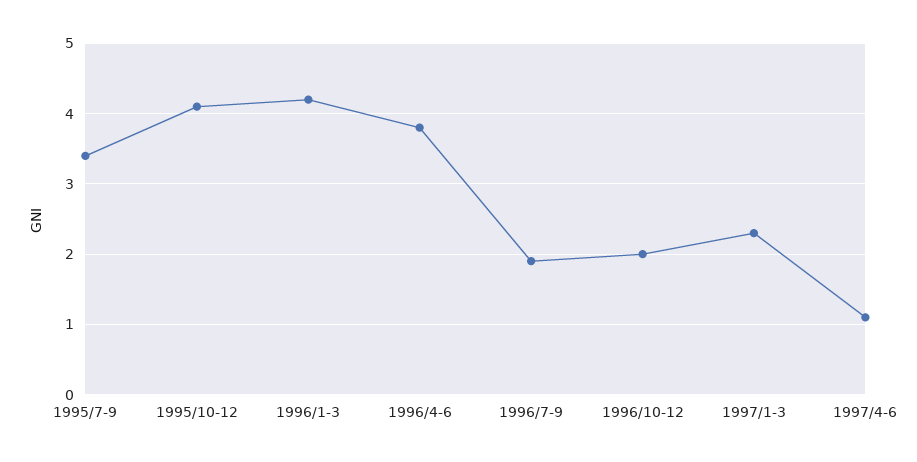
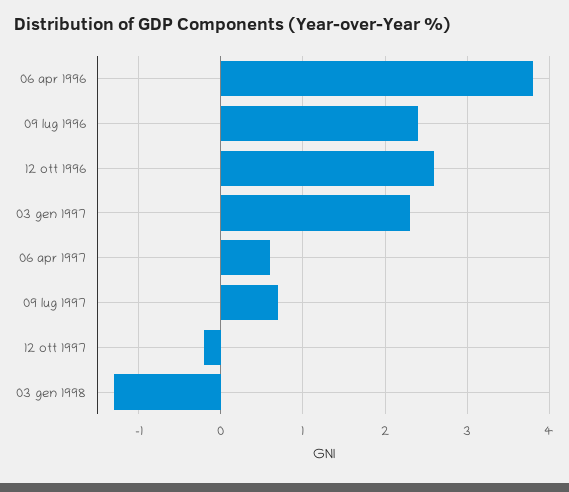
1995/7-9: 3.4 -> none
1995/10-12: 4.1 -> none
1996/1-3: 4.2 -> none
1996/7-9: 1.9 -> 2.4
1996/10-12: 2 -> 2.6
1997/4-6: 1.1 -> 0.6
09 lug 1997: none -> 0.7
12 ott 1997: none -> -0.2
03 gen 1998: none -> -1.3

